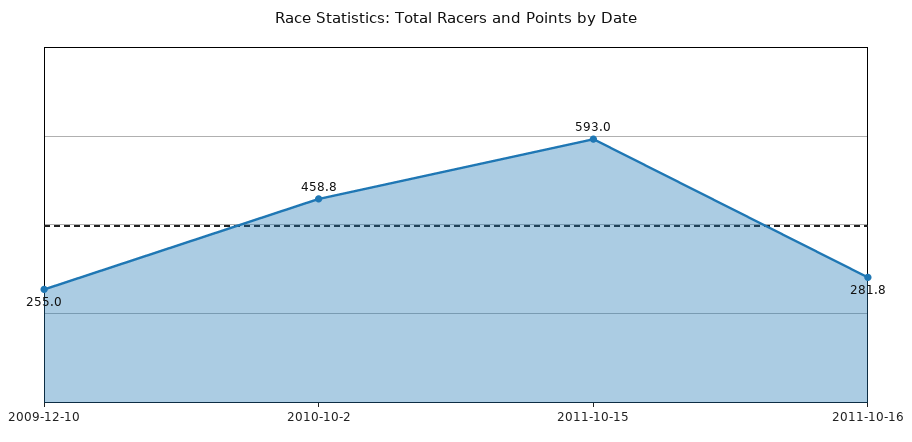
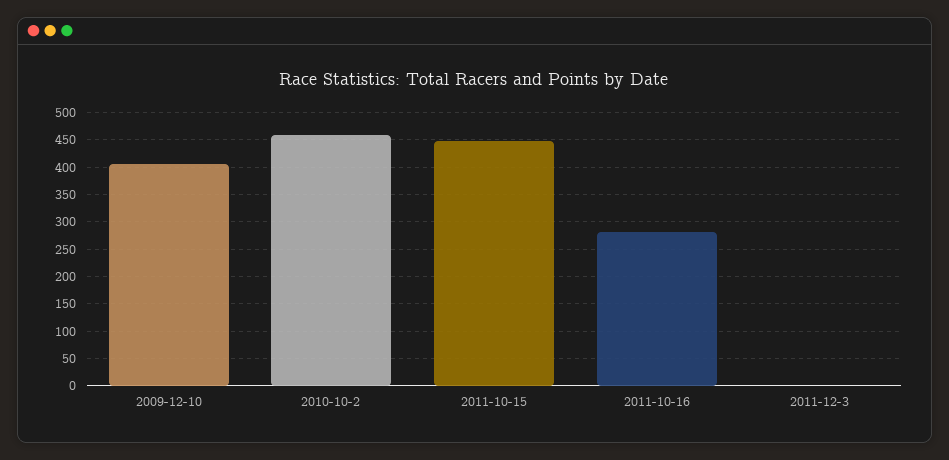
2009-12-10: 255 -> 400
2011-10-15: 593 -> 450
2011-12-3: none -> 0

